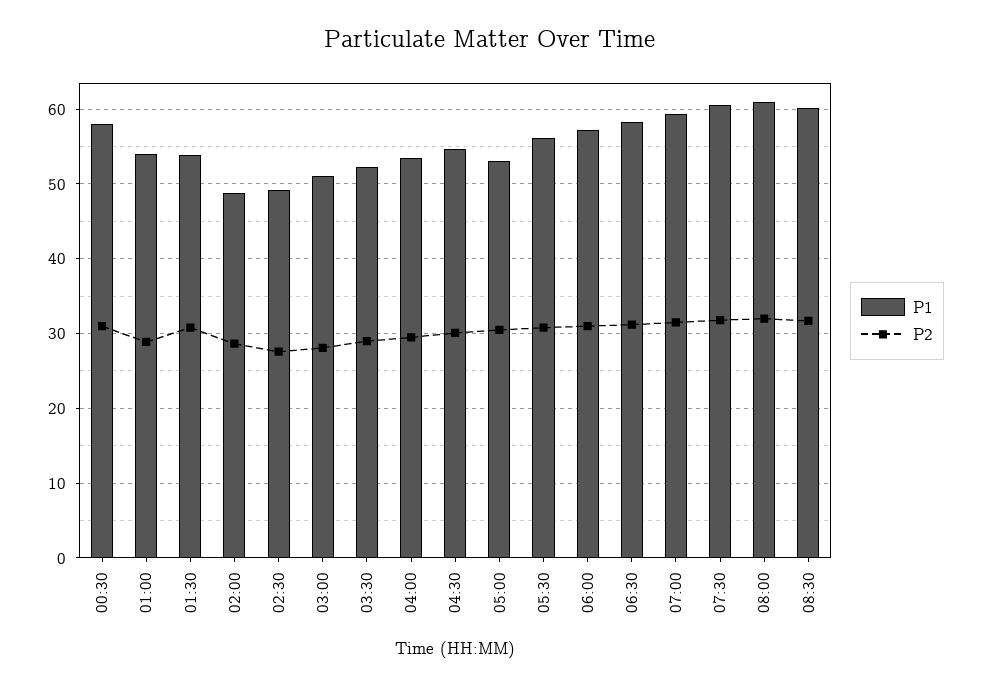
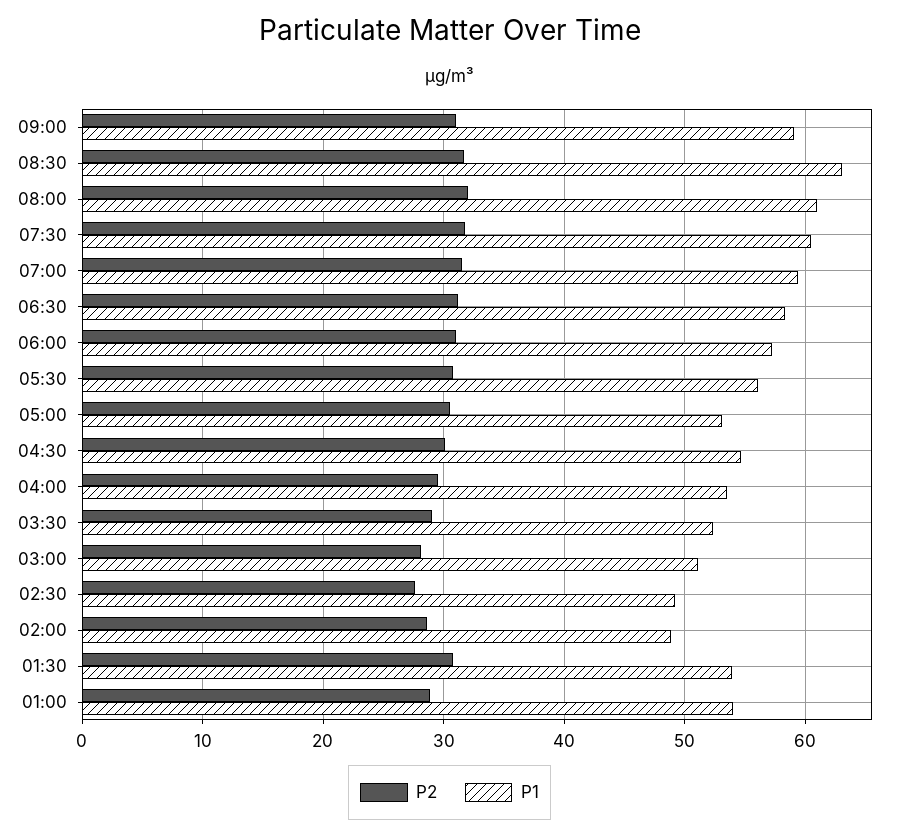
P1, 00:30: 58 -> none
P2, 00:30: 31 -> none
P1, 08:30: 60 -> 63
P2, 09:00: none -> 31
P1, 09:00: none -> 59

